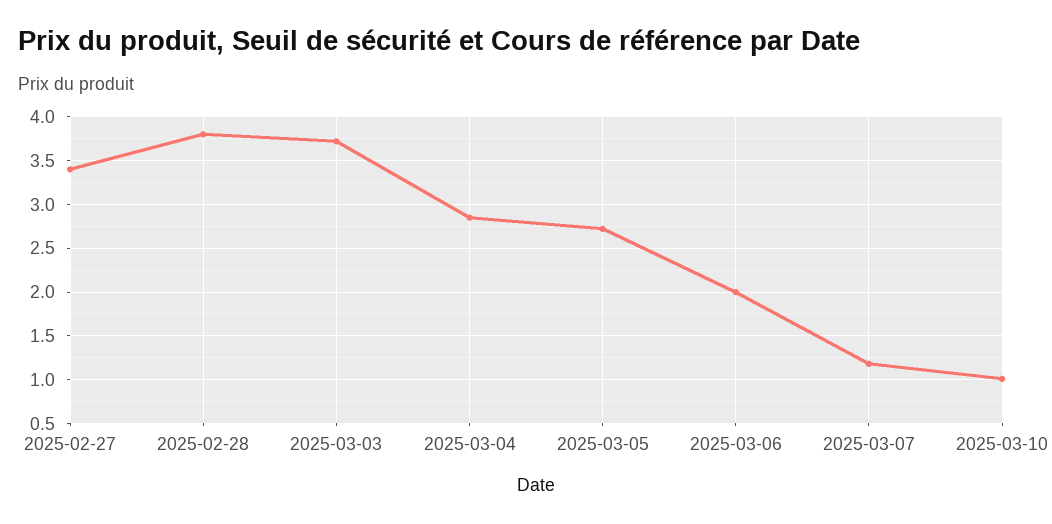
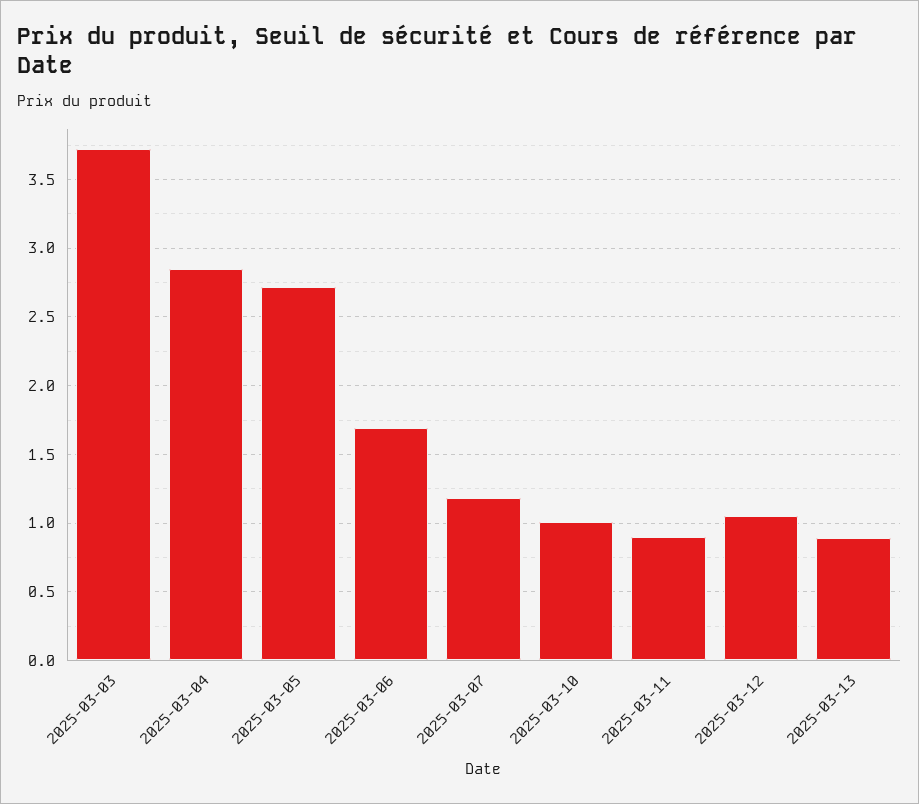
2025-02-27: 3.4 -> none
2025-02-28: 3.8 -> none
2025-03-06: 2 -> 1.7
2025-03-11: none -> 0.9
2025-03-12: none -> 1.05
2025-03-13: none -> 0.9

